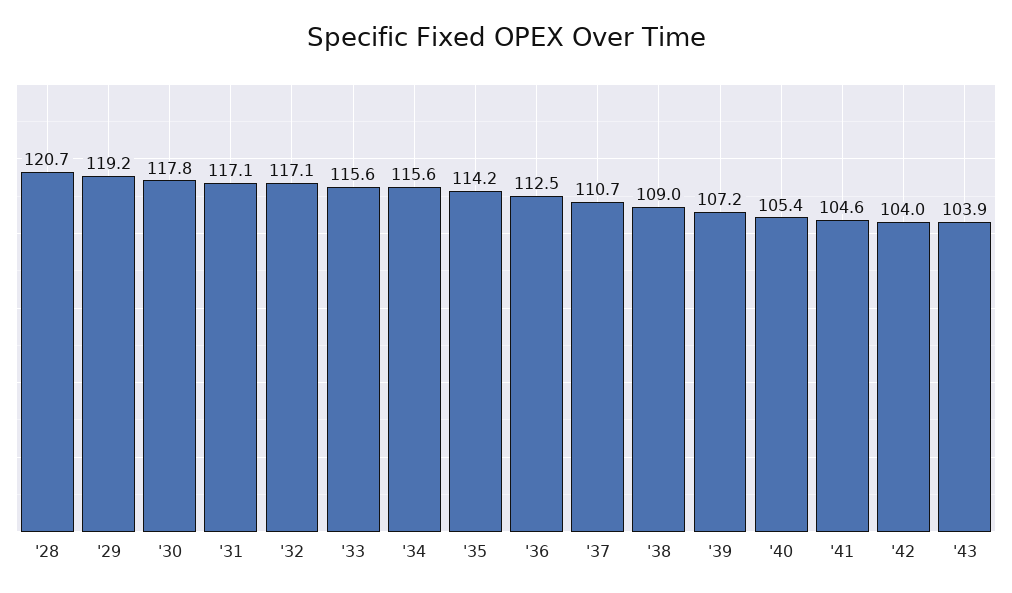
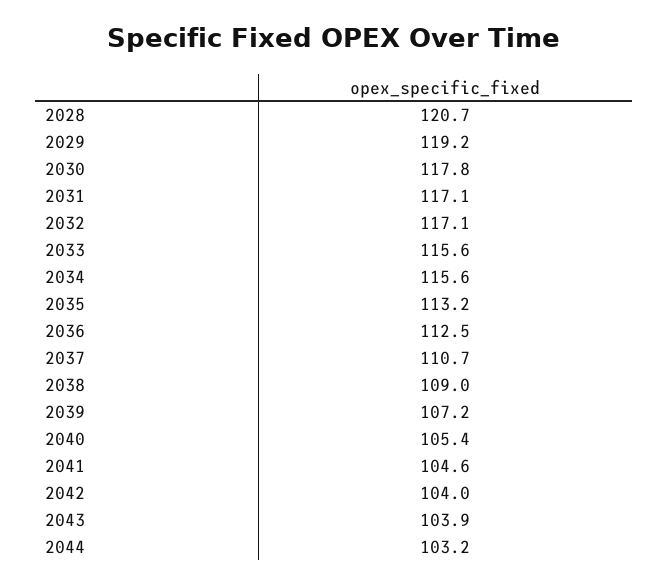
'35: 114.2 -> 113.2
2044: none -> 103.2

